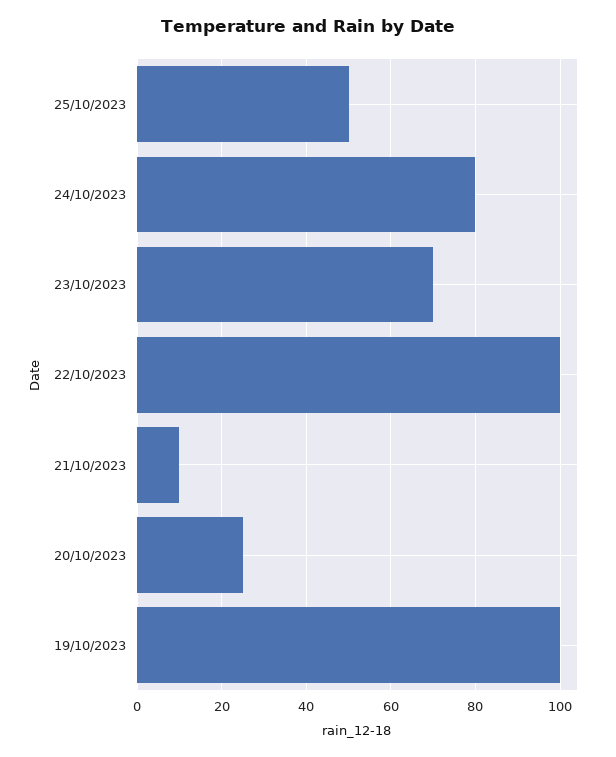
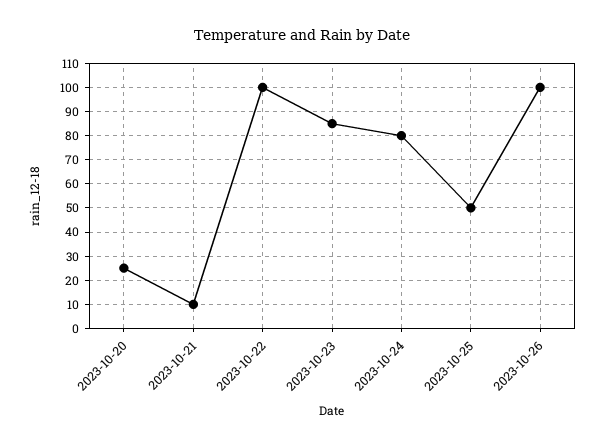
23/10/2023: 70 -> 85
19/10/2023: 100 -> none
2023-10-26: none -> 100

